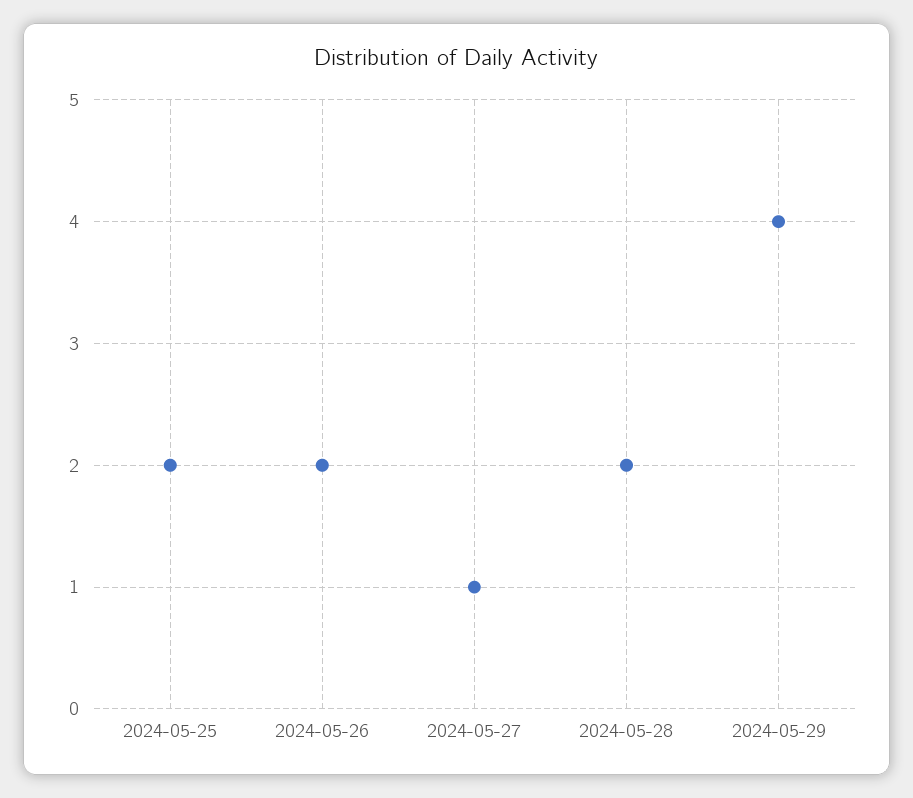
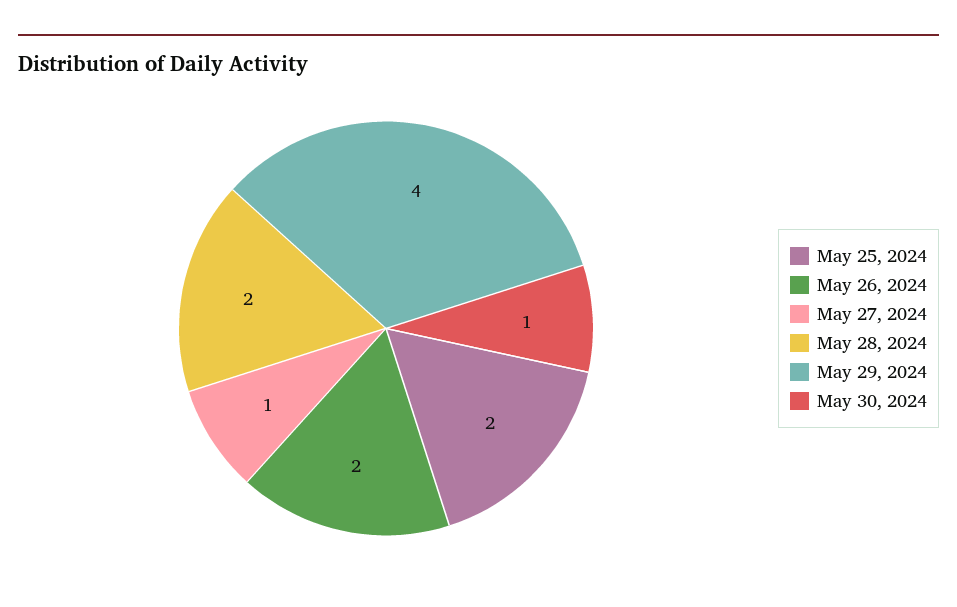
May 30, 2024: none -> 1

